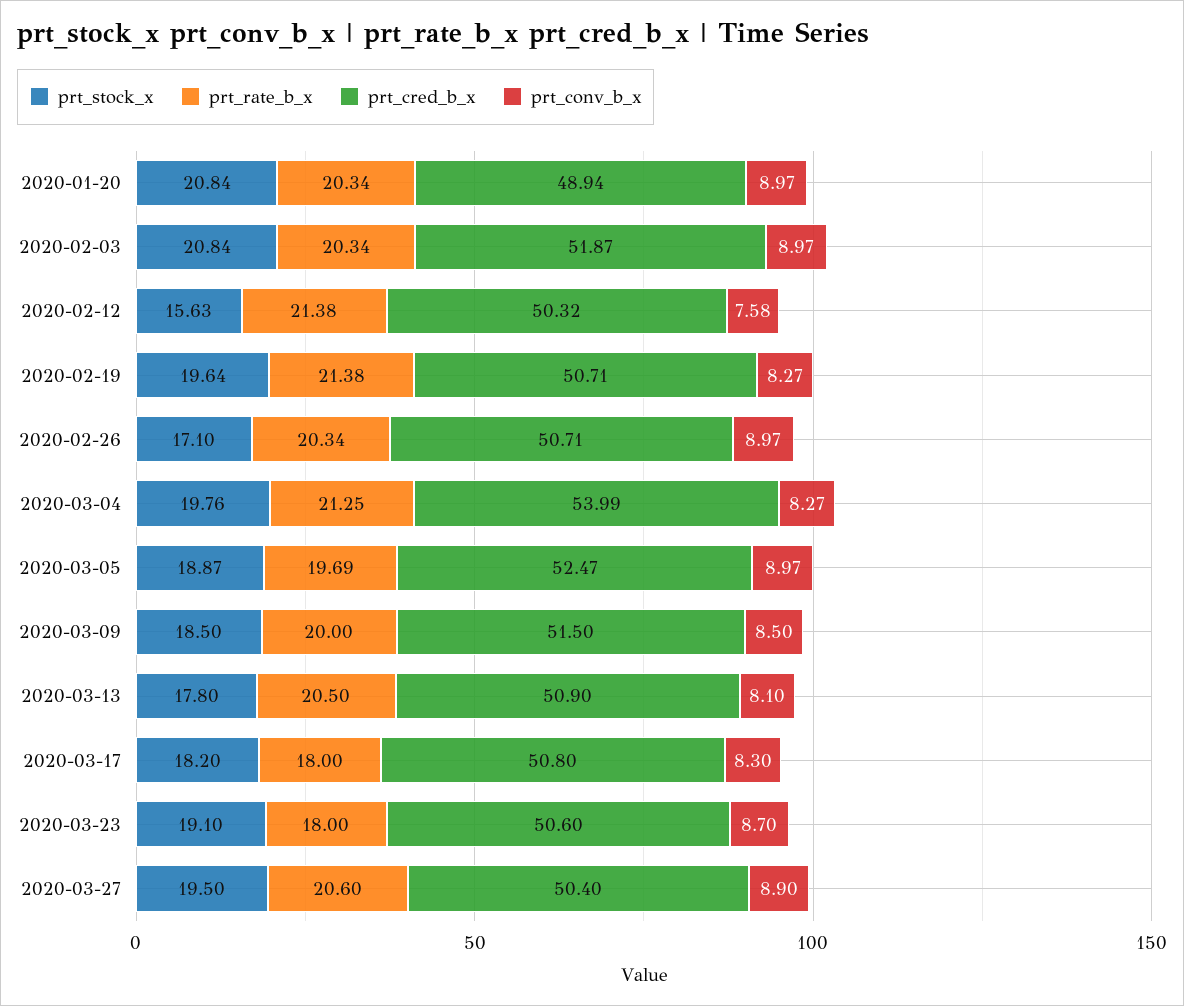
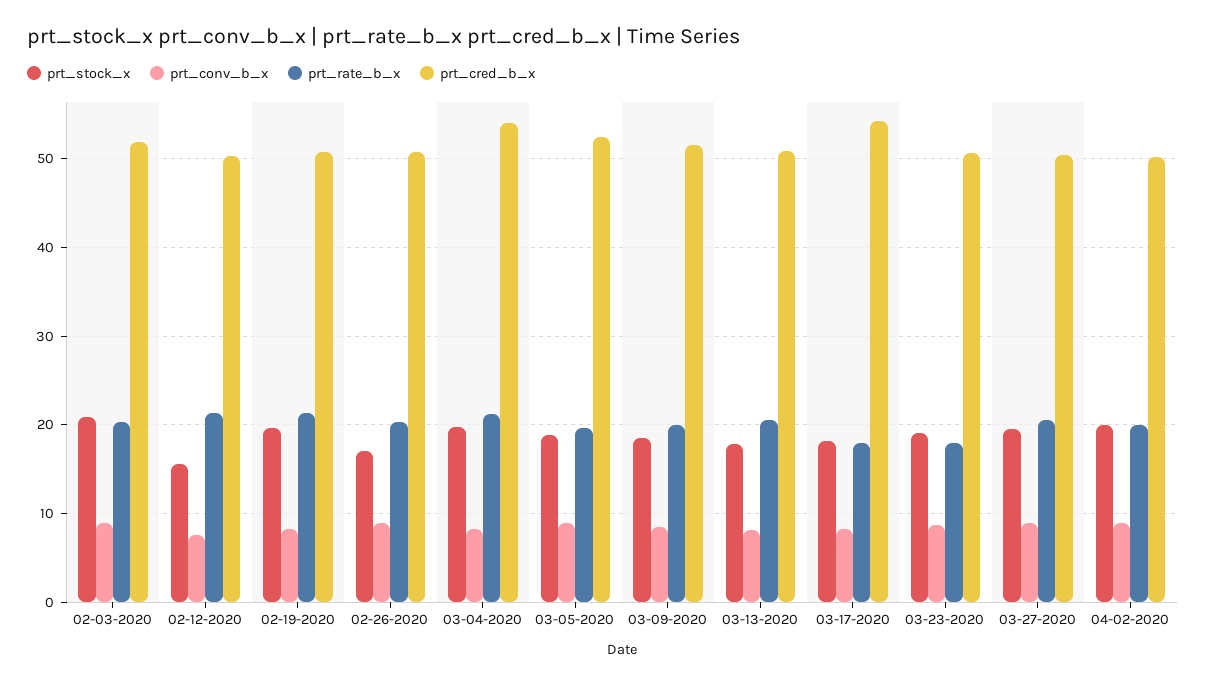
prt_stock_x, 2020-01-20: 20.84 -> none
prt_rate_b_x, 2020-01-20: 20.34 -> none
prt_cred_b_x, 2020-01-20: 48.94 -> none
prt_conv_b_x, 2020-01-20: 8.97 -> none
prt_cred_b_x, 2020-03-17: 50.8 -> 54
prt_stock_x, 04-02-2020: none -> 20
prt_conv_b_x, 04-02-2020: none -> 9
prt_rate_b_x, 04-02-2020: none -> 20
prt_cred_b_x, 04-02-2020: none -> 50

